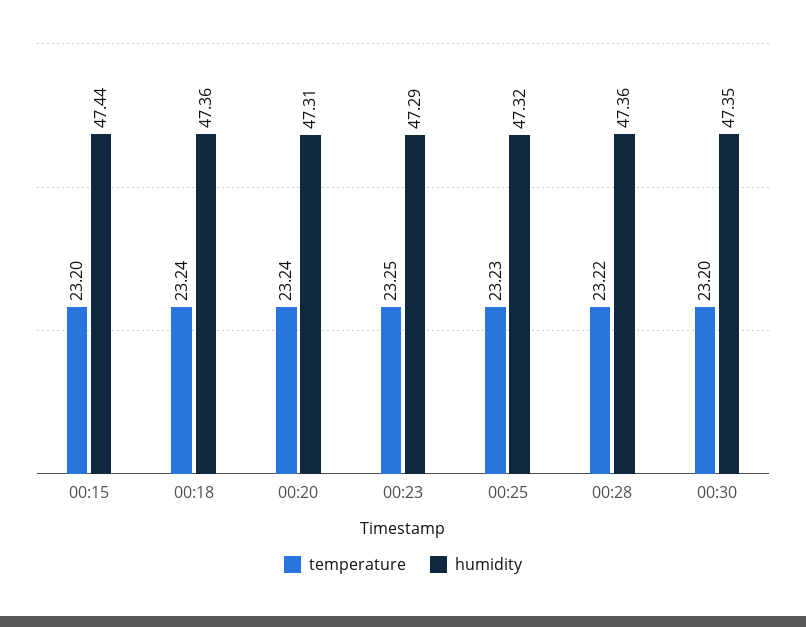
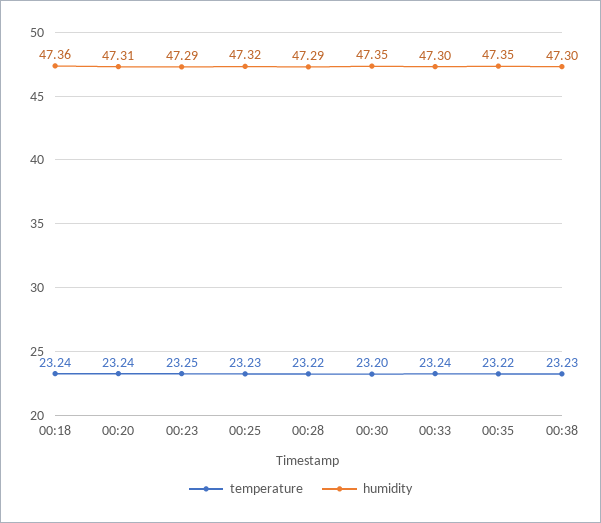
temperature, 00:15: 23.2 -> none
humidity, 00:15: 47.44 -> none
humidity, 00:28: 47.36 -> 47.29
temperature, 00:33: none -> 23.24
humidity, 00:33: none -> 47.3
temperature, 00:35: none -> 23.22
humidity, 00:35: none -> 47.35
temperature, 00:38: none -> 23.23
humidity, 00:38: none -> 47.3

